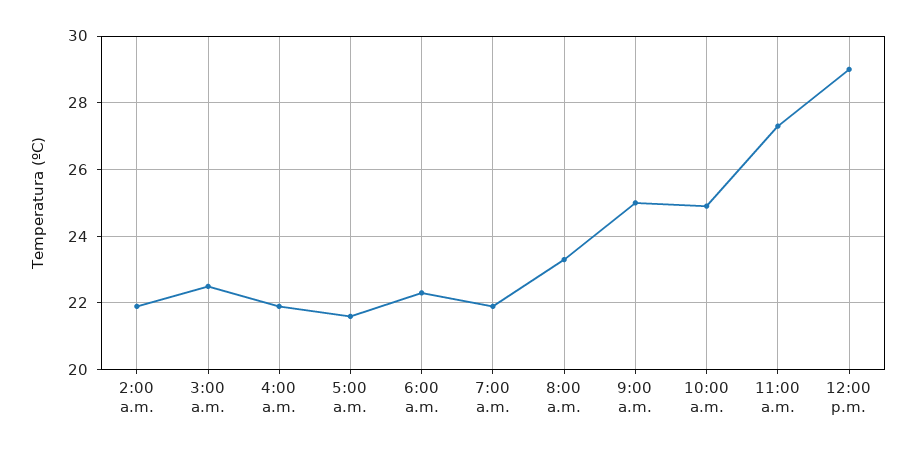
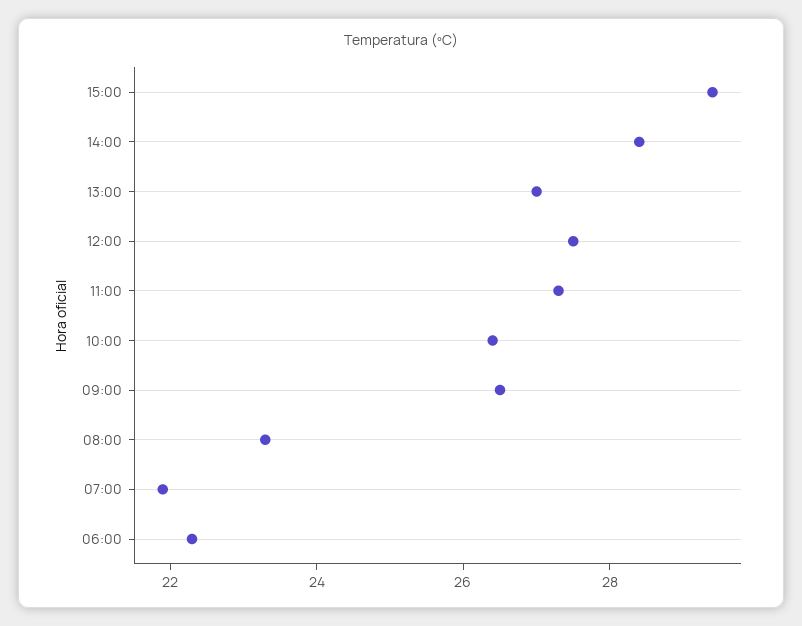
2:00 a.m.: 22 -> none
3:00 a.m.: 22.5 -> none
4:00 a.m.: 22 -> none
5:00 a.m.: 21.5 -> none
9:00 a.m.: 25 -> 26.5
10:00 a.m.: 25 -> 26.5
12:00 p.m.: 29 -> 27.5
15:00: none -> 29.5
14:00: none -> 28.5
13:00: none -> 27

